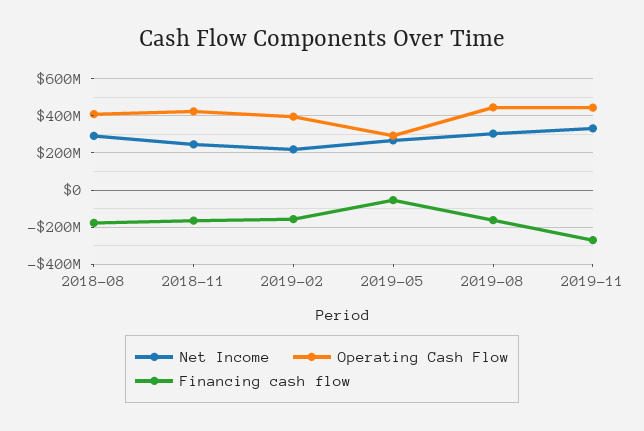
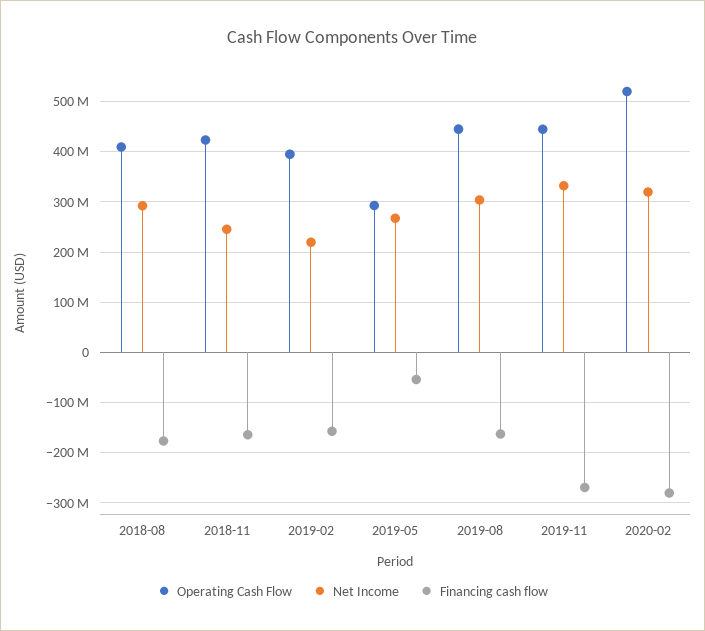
Operating Cash Flow, 2020-02: none -> 520000000
Net Income, 2020-02: none -> 320000000
Financing cash flow, 2020-02: none -> -280000000

